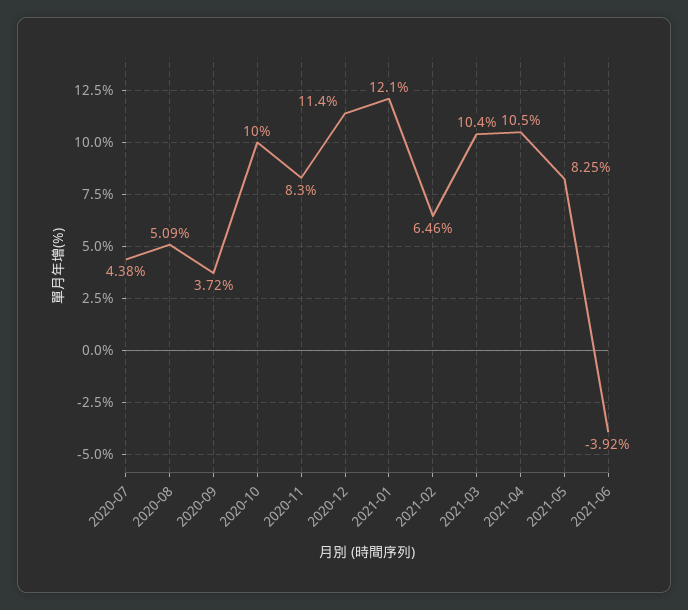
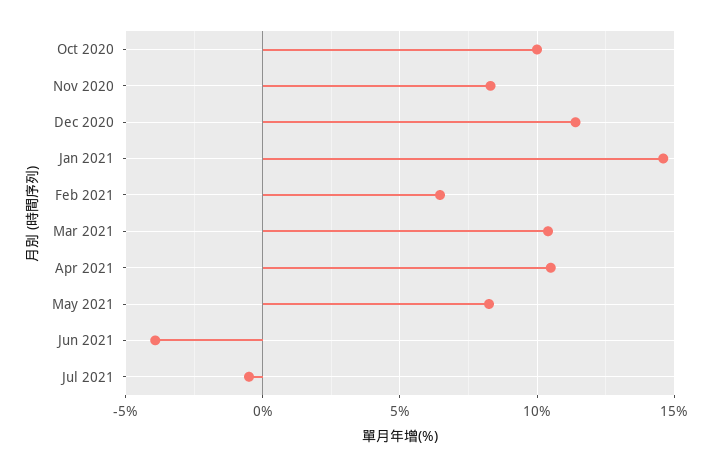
2020-07: 4.38 -> none
2020-08: 5.09 -> none
2020-09: 3.72 -> none
2021-01: 12.1 -> 14.5
Jul 2021: none -> -0.5

